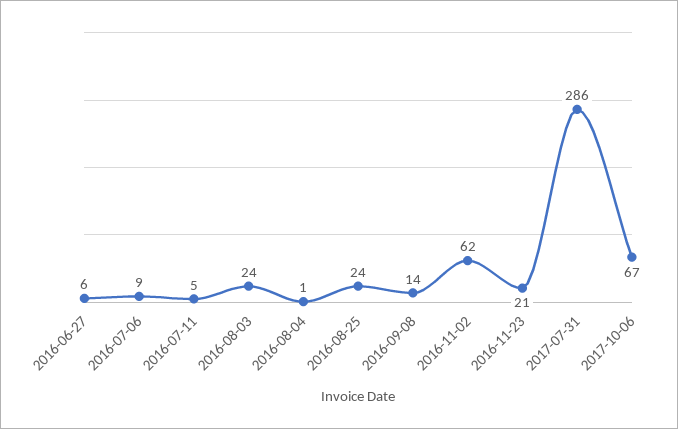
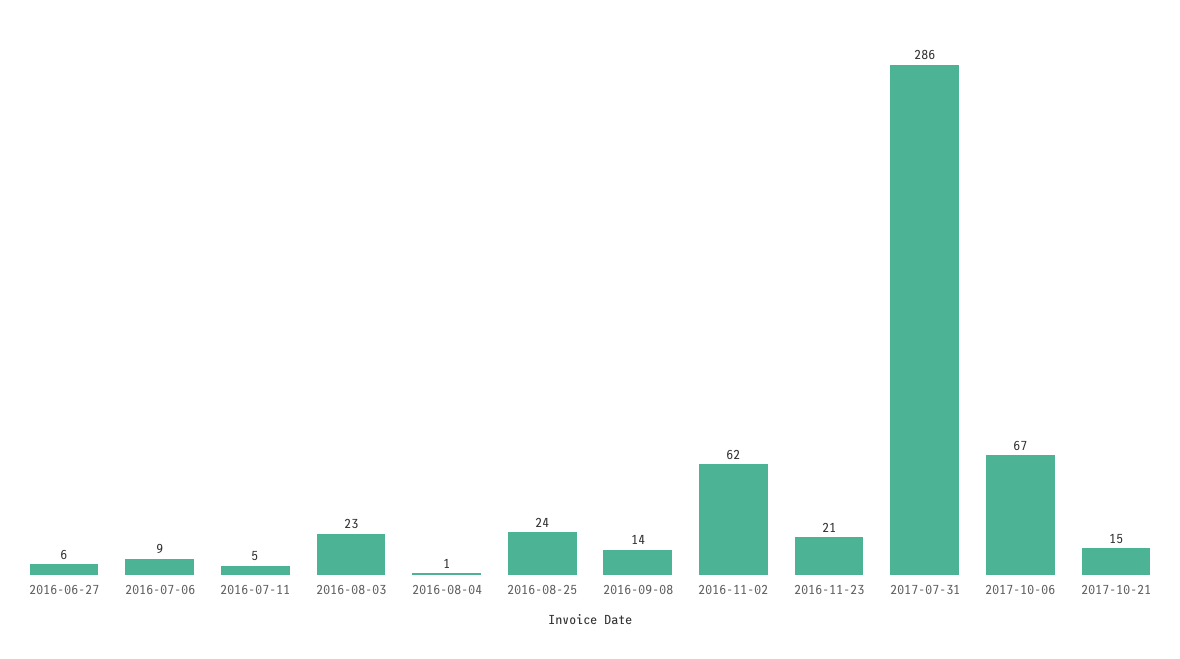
2016-08-03: 24 -> 23
2017-10-21: none -> 15

